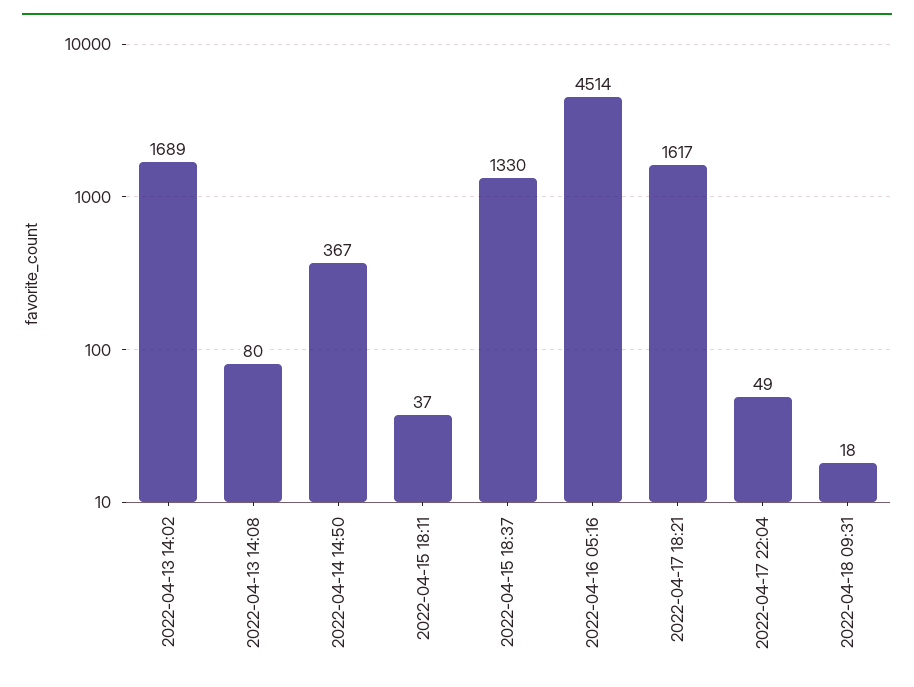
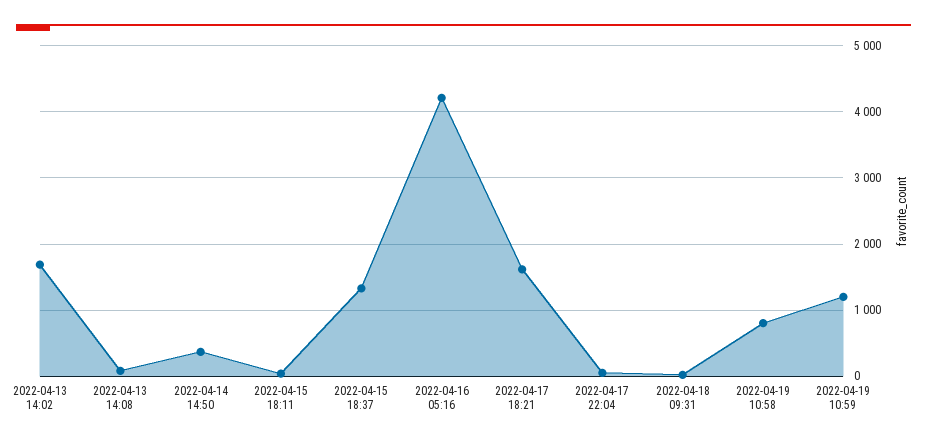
2022-04-16 05:16: 4514 -> 4200
2022-04-19 10:58: none -> 800
2022-04-19 10:59: none -> 1200

